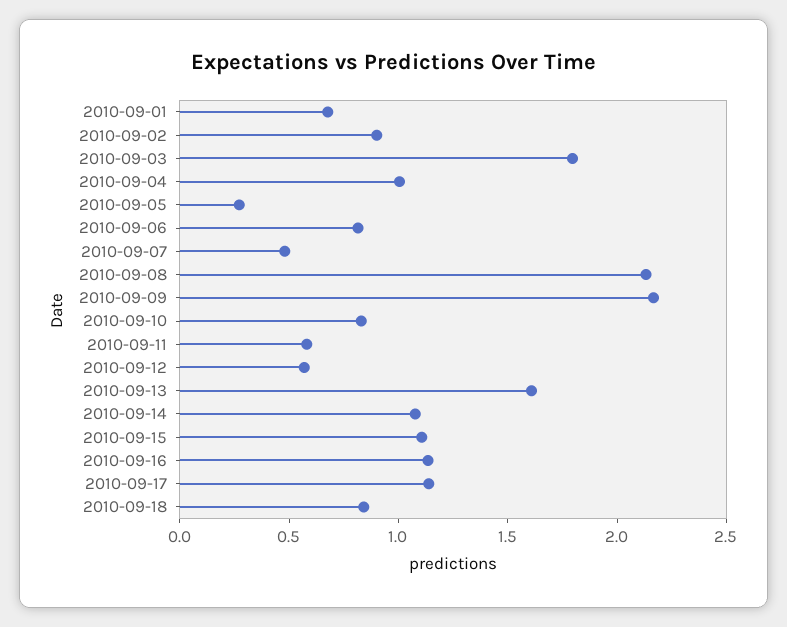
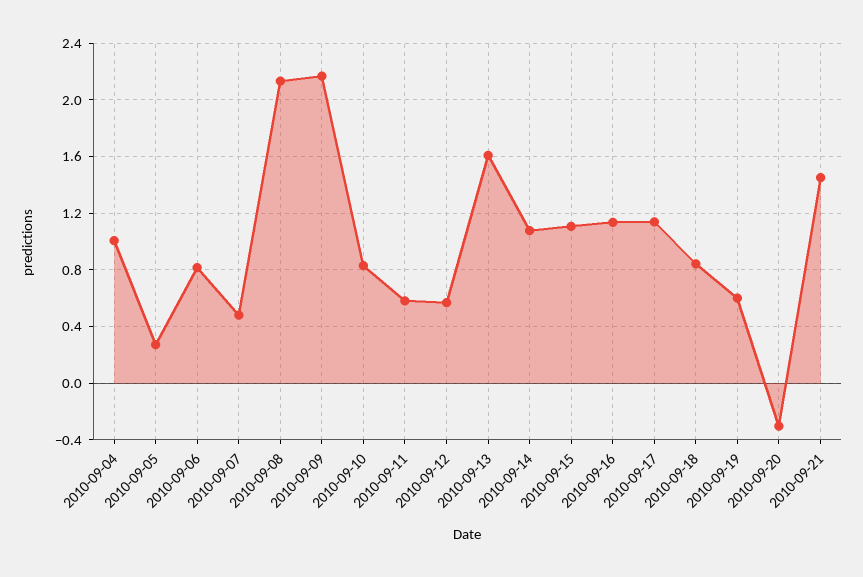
2010-09-01: 0.7 -> none
2010-09-02: 0.9 -> none
2010-09-03: 1.8 -> none
2010-09-19: none -> 0.6
2010-09-20: none -> -0.3
2010-09-21: none -> 1.45

